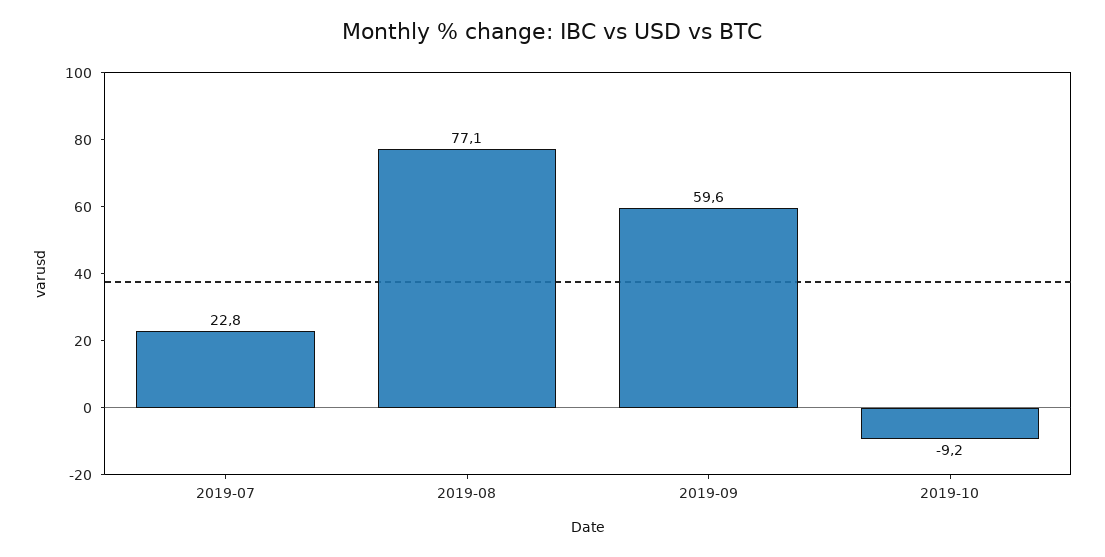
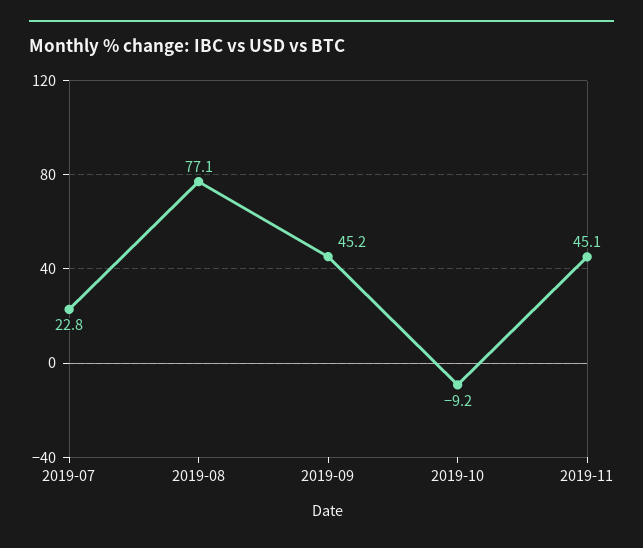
2019-09: 59.6 -> 45.2
2019-11: none -> 45.1

